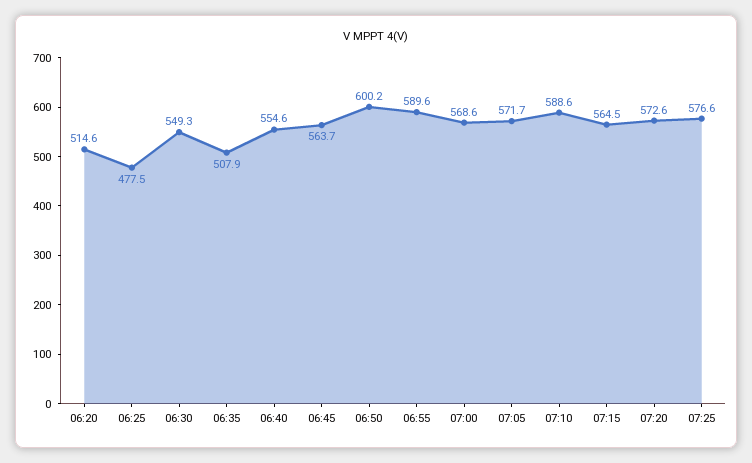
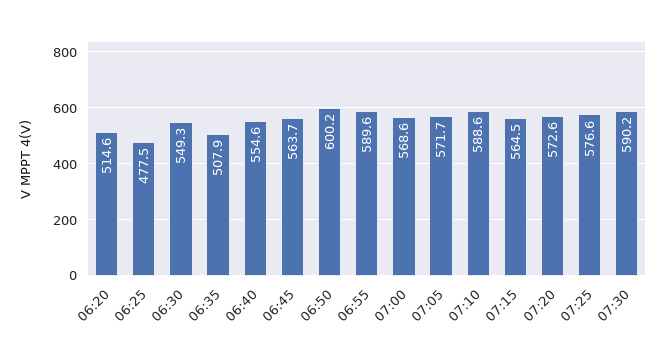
07:30: none -> 590.2

